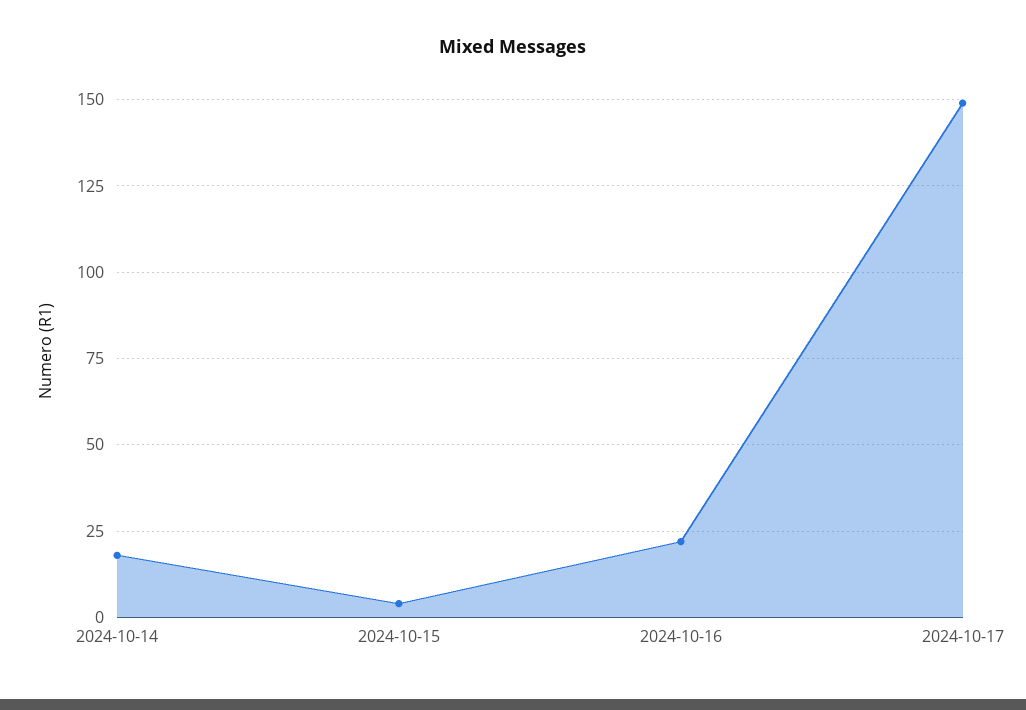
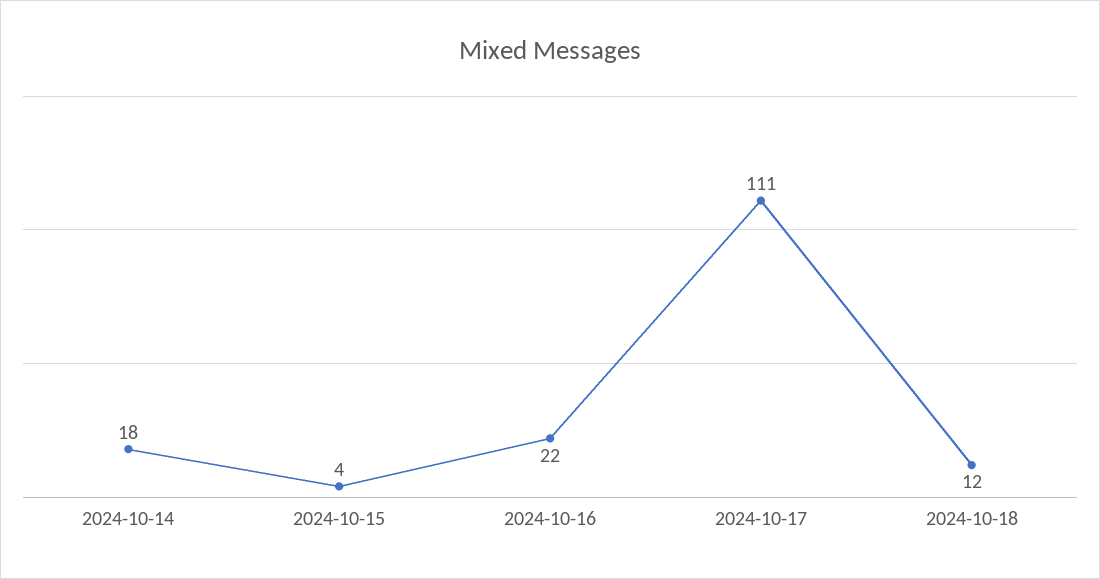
2024-10-17: 150 -> 111
2024-10-18: none -> 12

